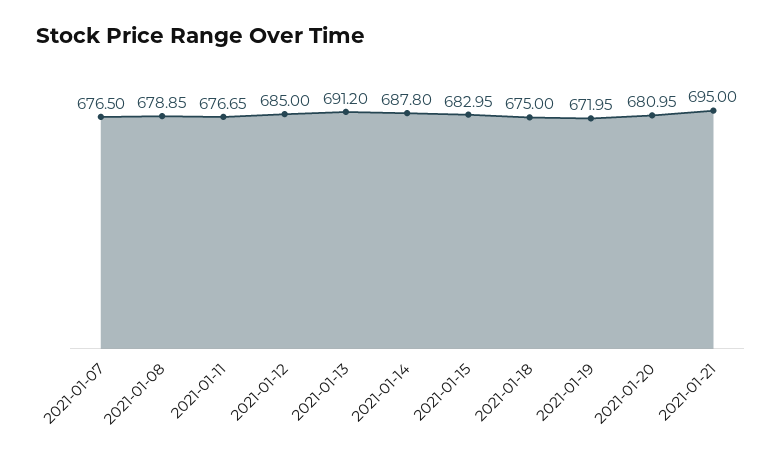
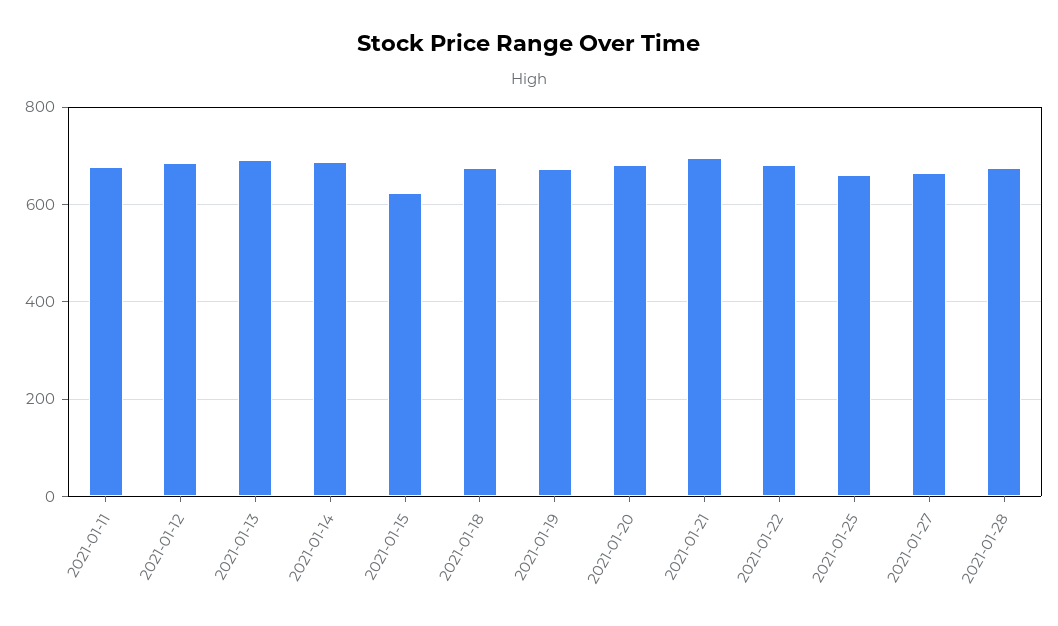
2021-01-07: 676.5 -> none
2021-01-08: 678.85 -> none
2021-01-15: 682.95 -> 620
2021-01-22: none -> 680
2021-01-25: none -> 660
2021-01-27: none -> 660
2021-01-28: none -> 680

